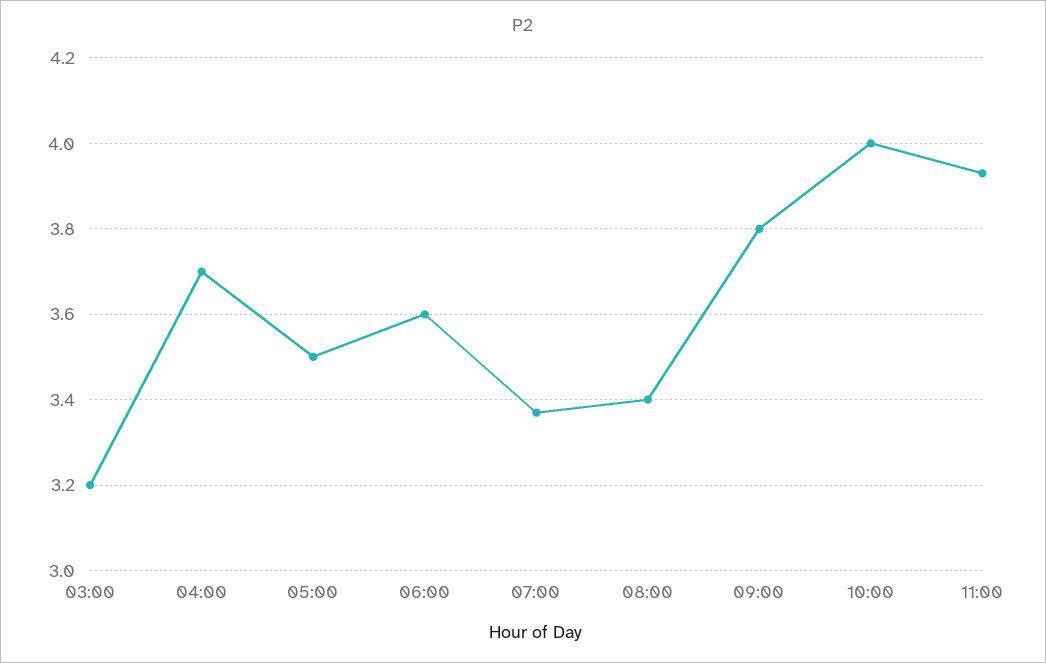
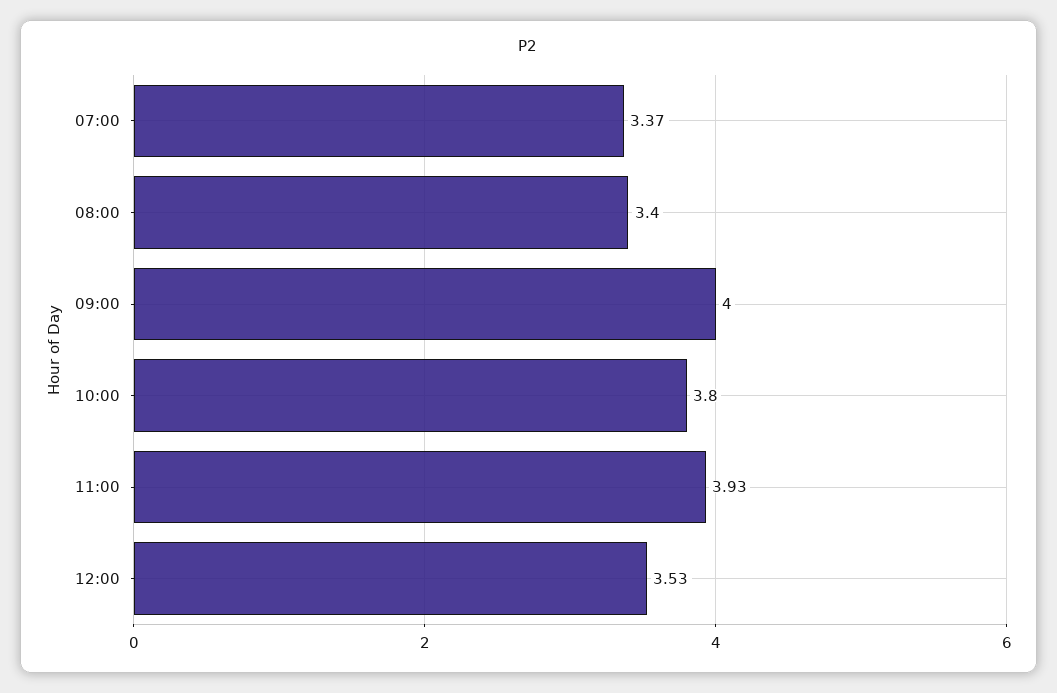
03:00: 3.2 -> none
04:00: 3.7 -> none
05:00: 3.5 -> none
06:00: 3.6 -> none
09:00: 3.8 -> 4
10:00: 4 -> 3.8
12:00: none -> 3.53

